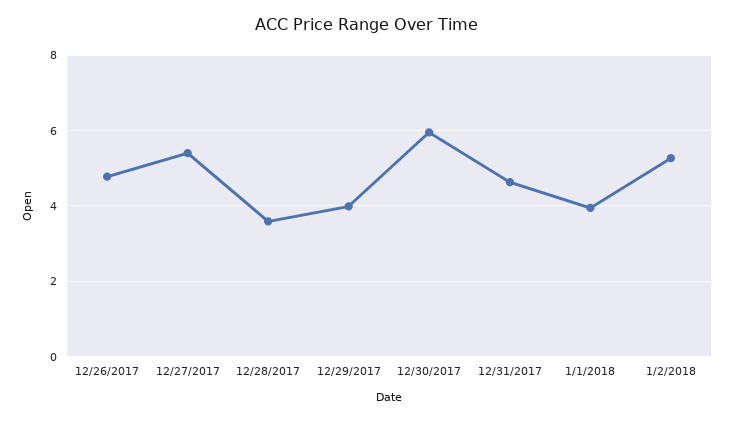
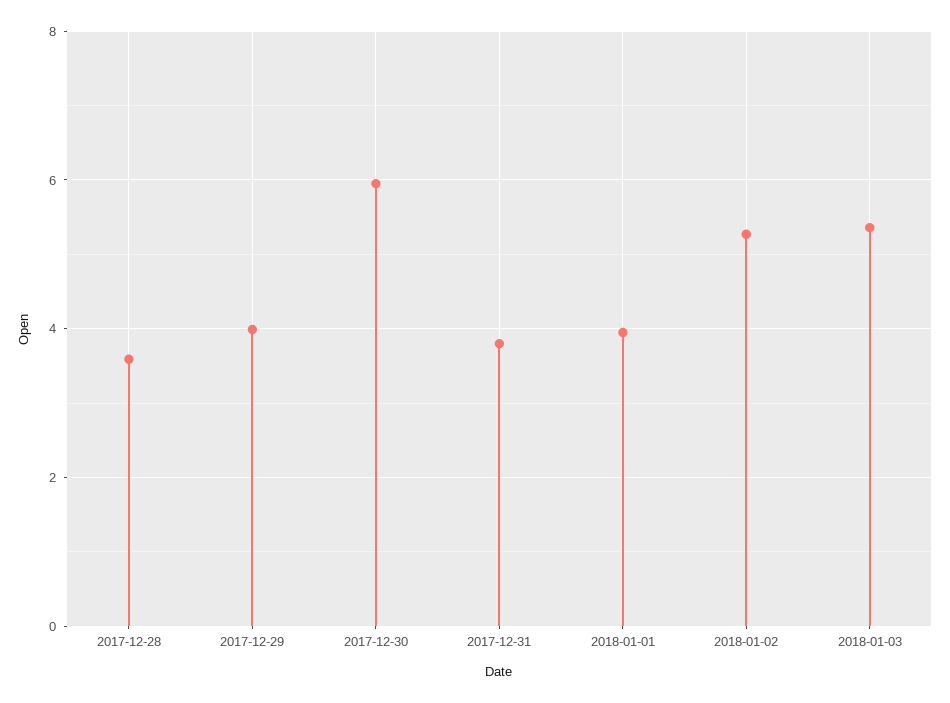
12/26/2017: 4.8 -> none
12/27/2017: 5.4 -> none
12/31/2017: 4.6 -> 3.8
2018-01-03: none -> 5.4

